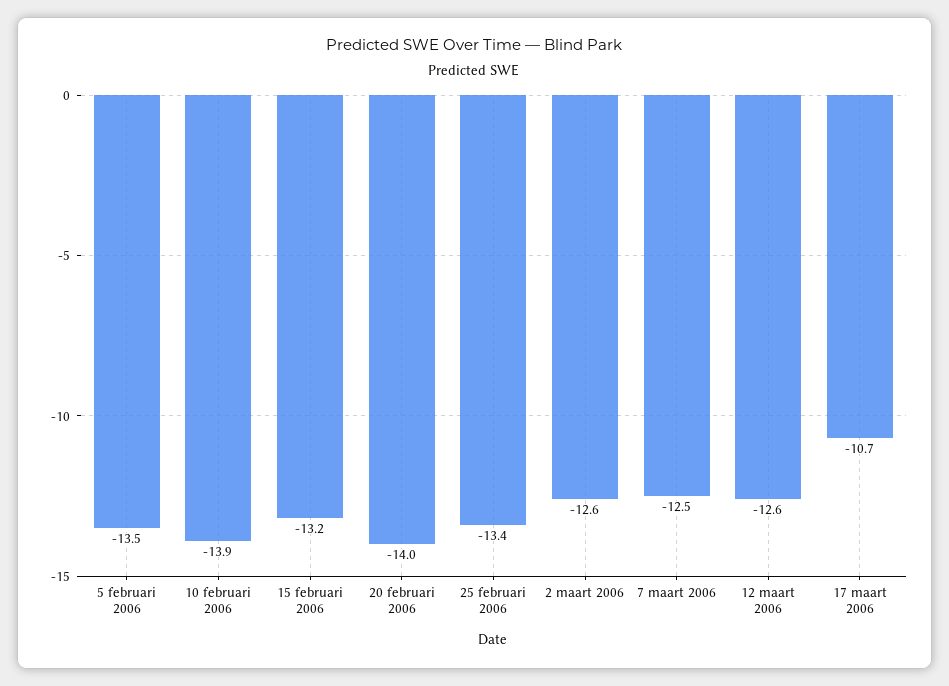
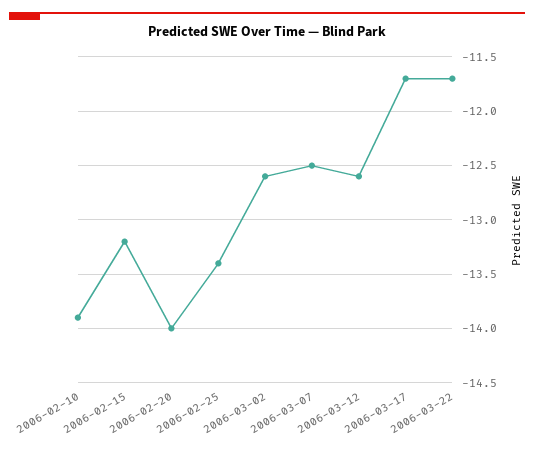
5 februari 2006: -13.5 -> none
17 maart 2006: -10.7 -> -11.7
2006-03-22: none -> -11.7

